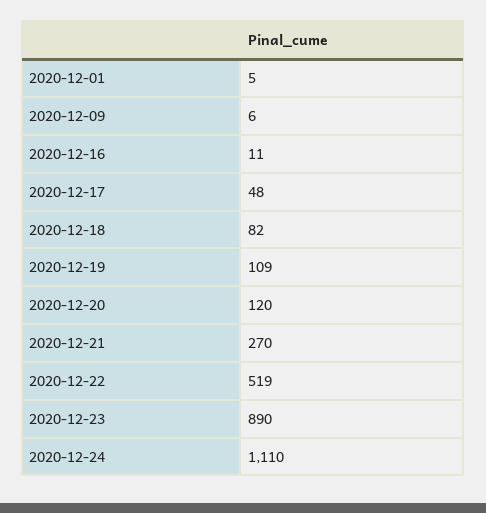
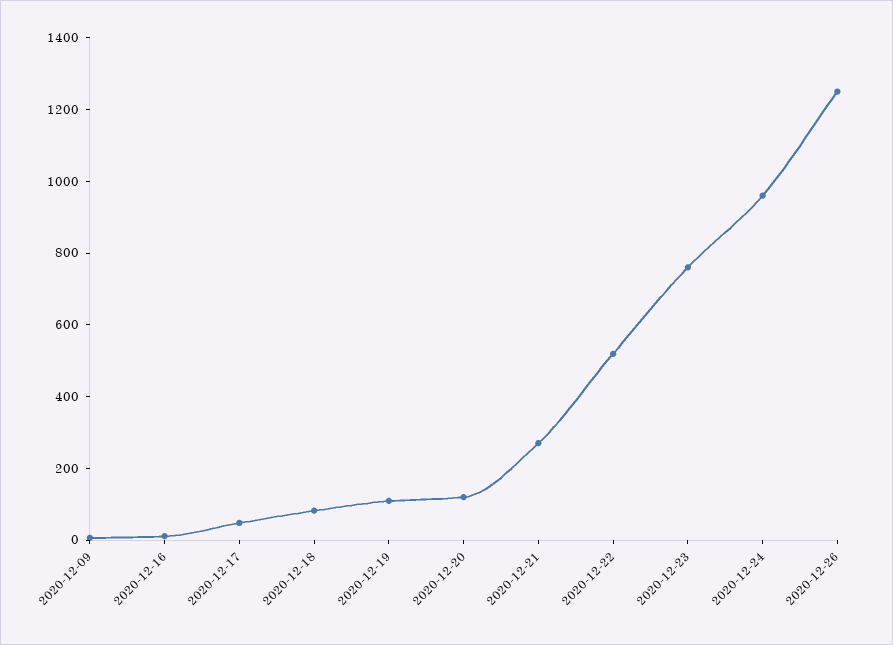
2020-12-01: 5 -> none
2020-12-23: 890 -> 750
2020-12-24: 1110 -> 950
2020-12-26: none -> 1250

